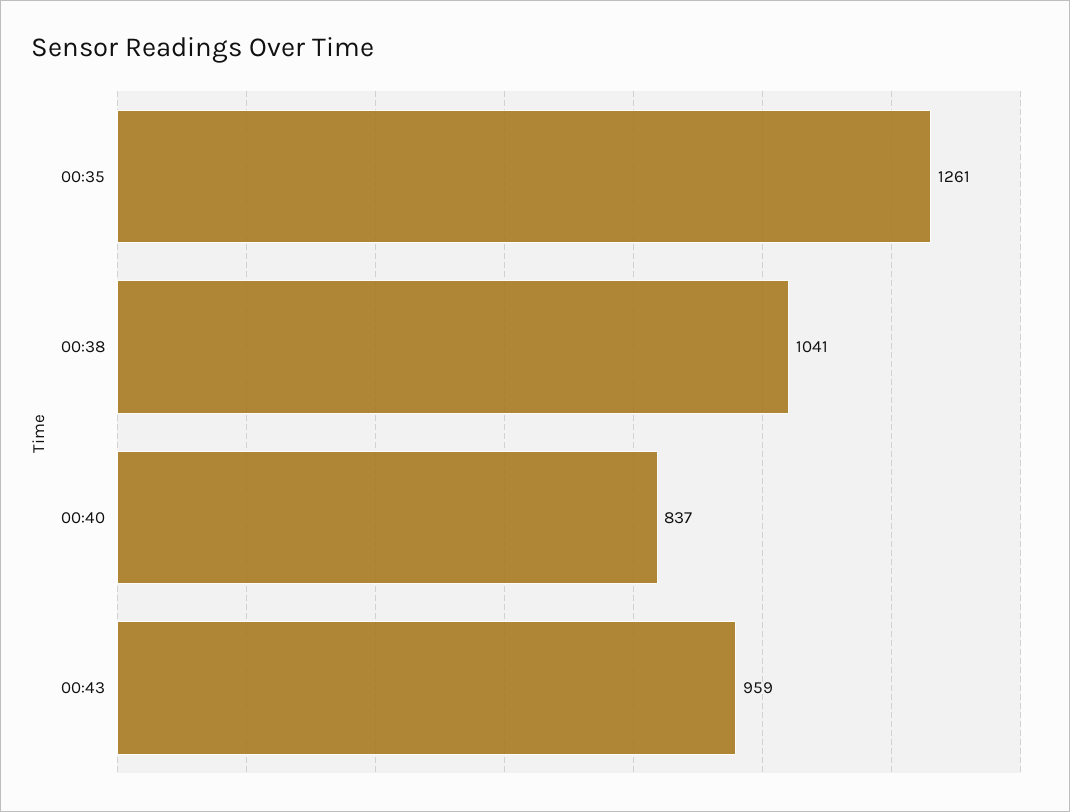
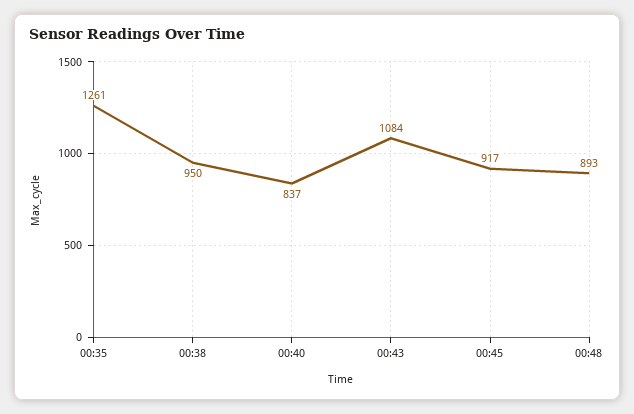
00:38: 1041 -> 950
00:43: 959 -> 1084
00:45: none -> 917
00:48: none -> 893

